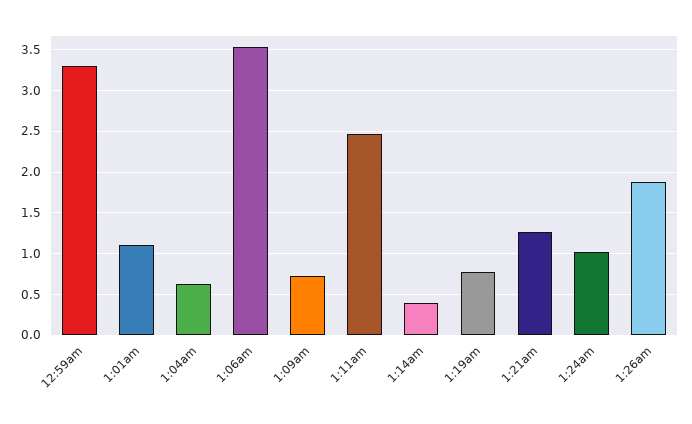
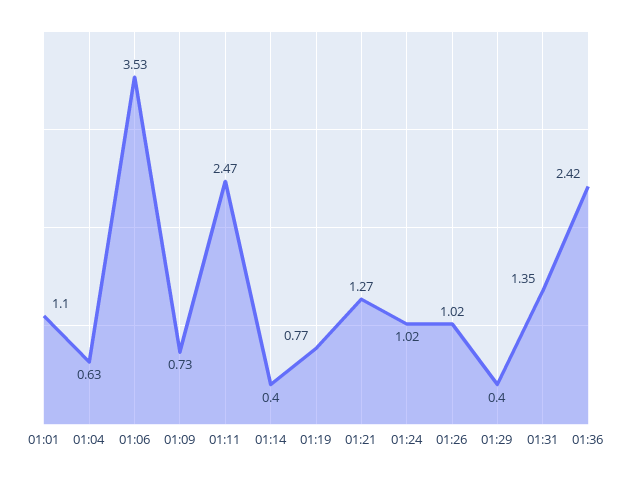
12:59am: 3.3 -> none
1:26am: 1.9 -> 1.02
01:29: none -> 0.4
01:31: none -> 1.35
01:36: none -> 2.42

